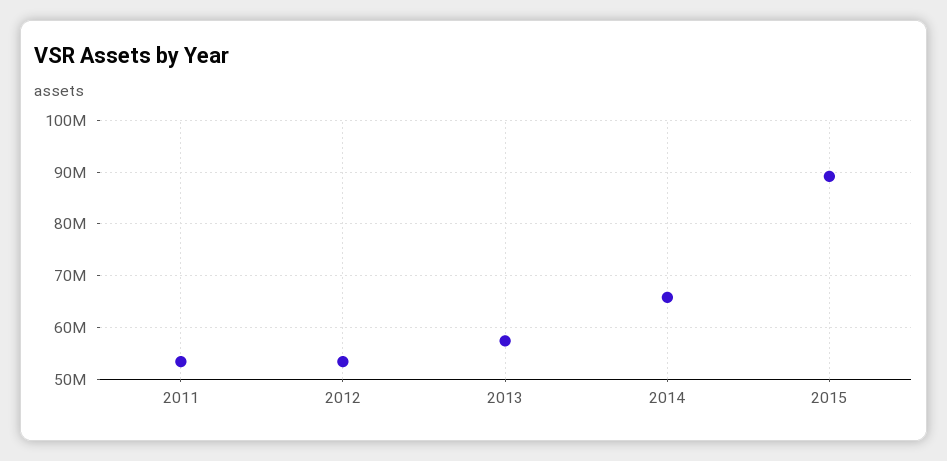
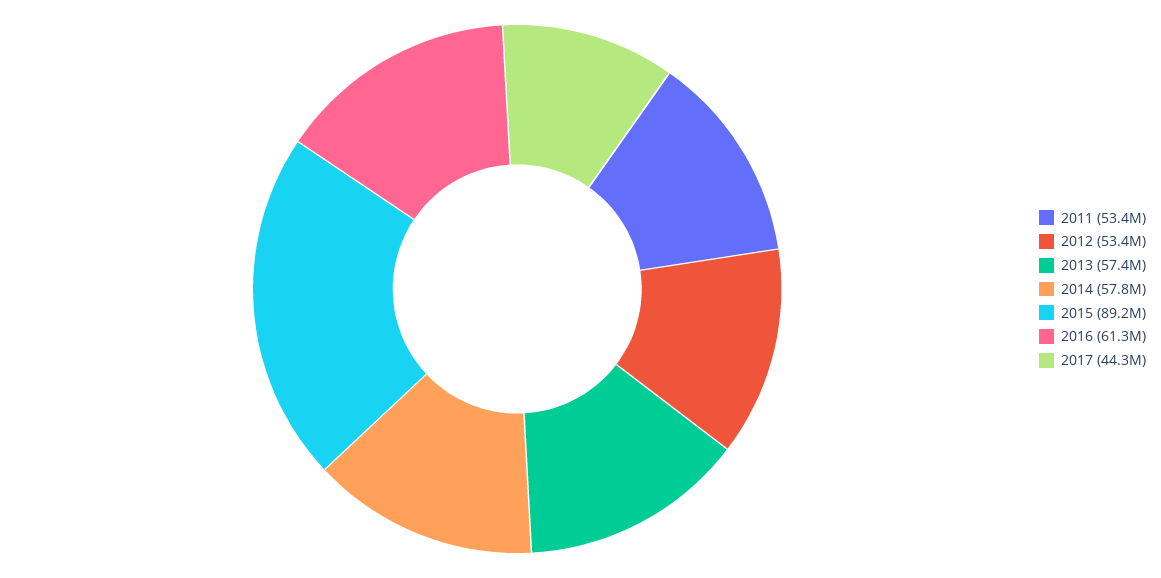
2014: 66000000 -> 57800000
2016: none -> 61300000
2017: none -> 44300000

